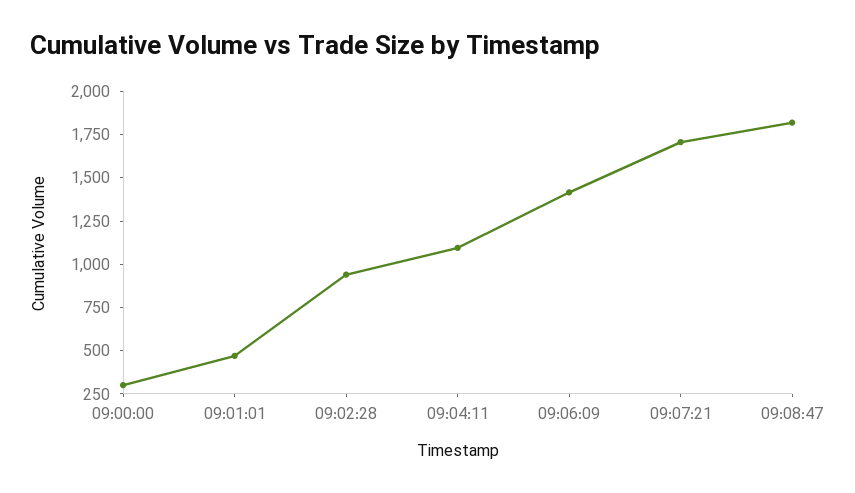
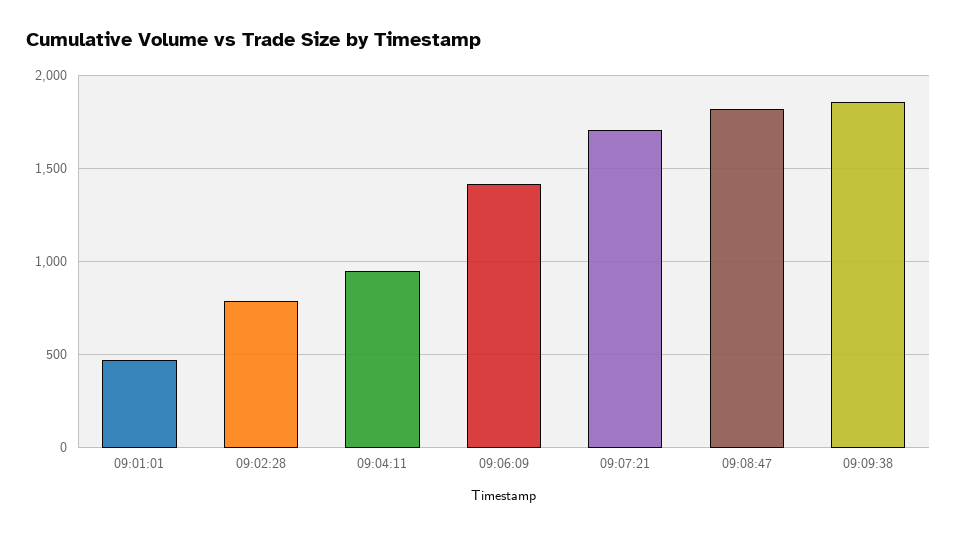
09:00:00: 300 -> none
09:02:28: 950 -> 800
09:04:11: 1100 -> 950
09:09:38: none -> 1850

